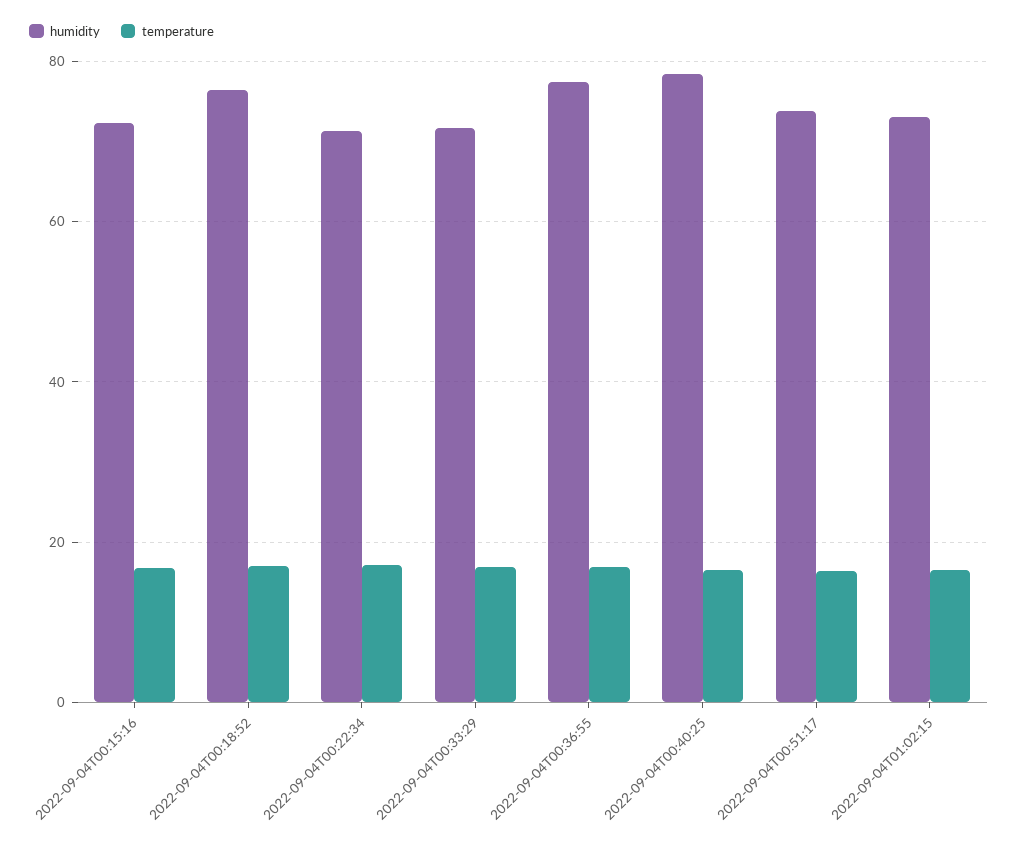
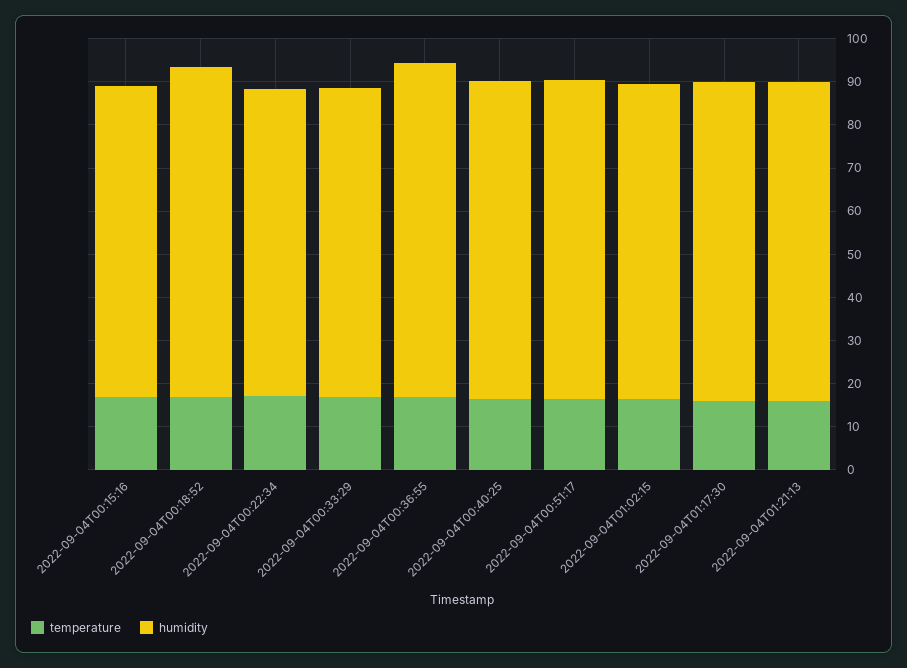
humidity, 2022-09-04T00:40:25: 78 -> 74
temperature, 2022-09-04T01:17:30: none -> 16
humidity, 2022-09-04T01:17:30: none -> 74
temperature, 2022-09-04T01:21:13: none -> 16
humidity, 2022-09-04T01:21:13: none -> 74

